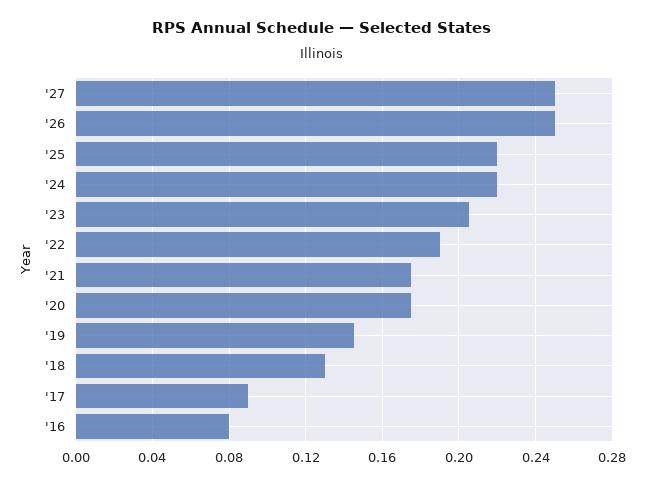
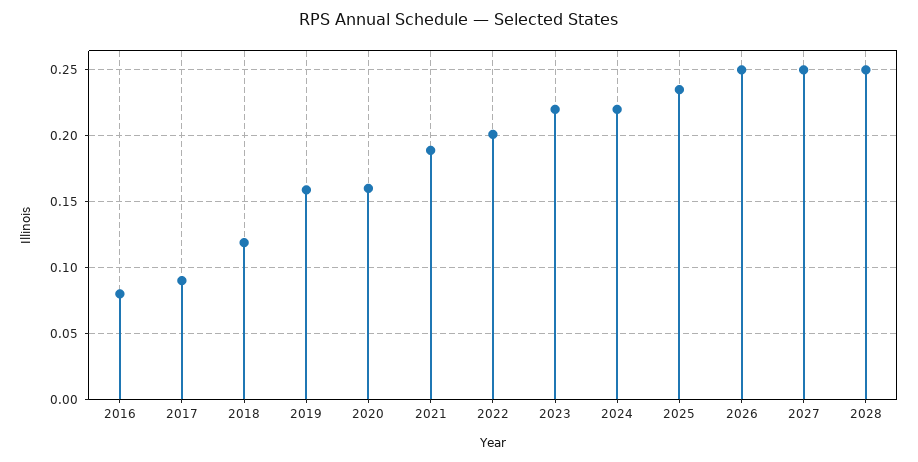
'25: 0.22 -> 0.235
'23: 0.205 -> 0.22
'22: 0.19 -> 0.2
'21: 0.175 -> 0.19
'20: 0.175 -> 0.16
'19: 0.145 -> 0.16
'18: 0.13 -> 0.12
2028: none -> 0.25

